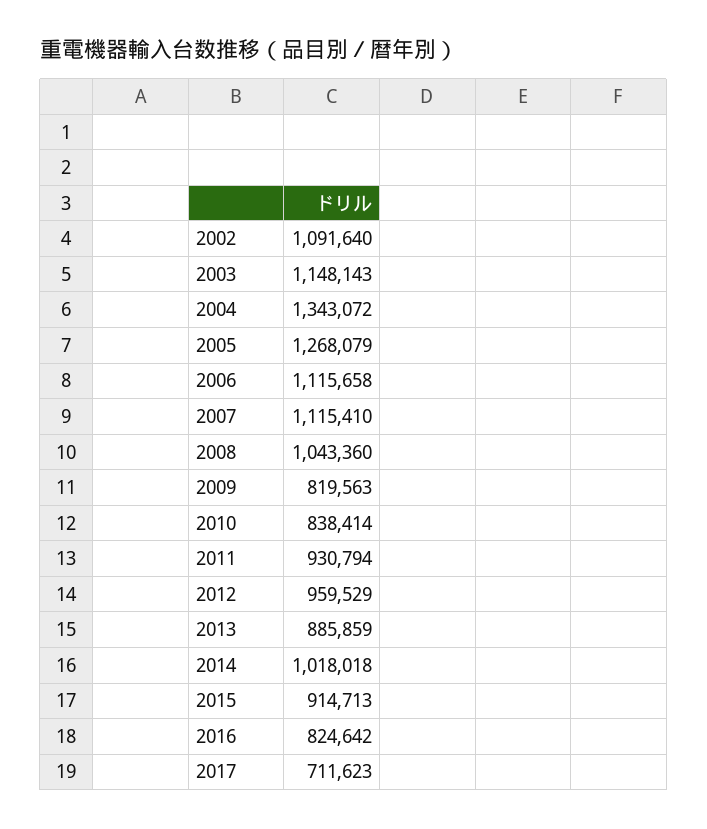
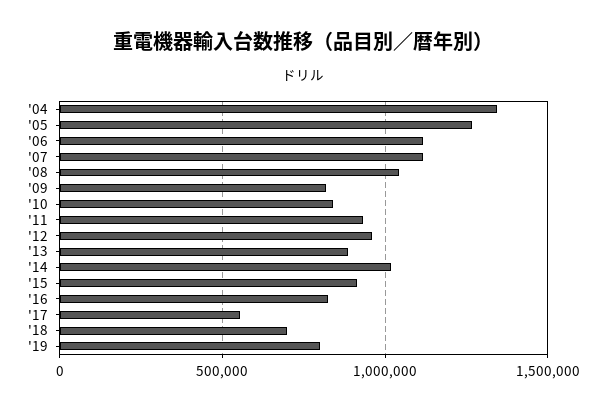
2002: 1091640 -> none
2003: 1148143 -> none
2017: 711623 -> 550000
'18: none -> 700000
'19: none -> 800000

